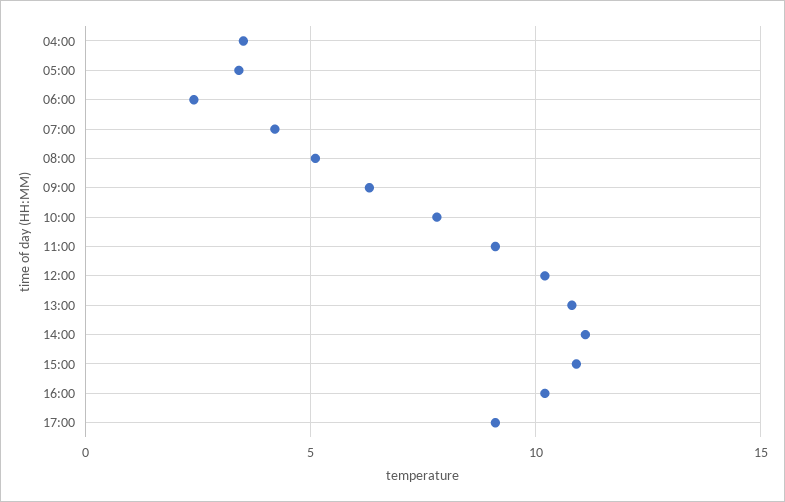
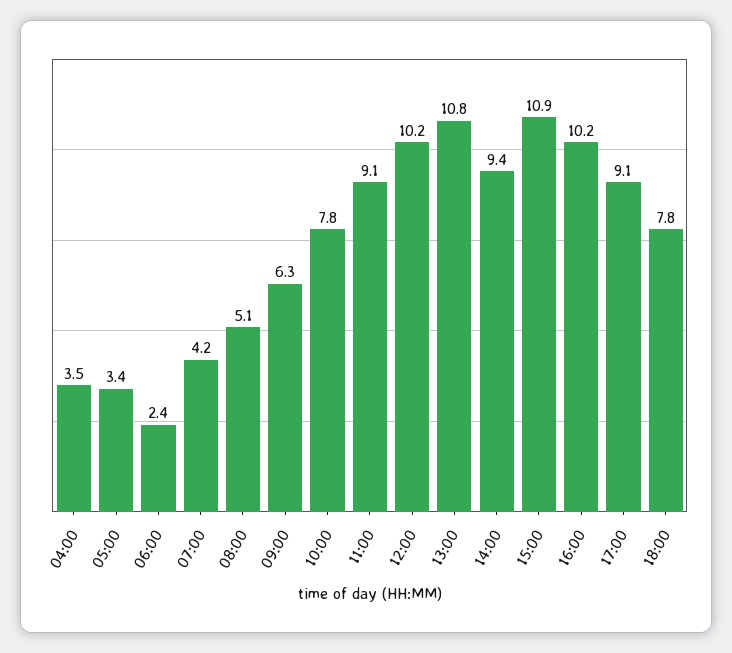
14:00: 11 -> 9.4
18:00: none -> 7.8

